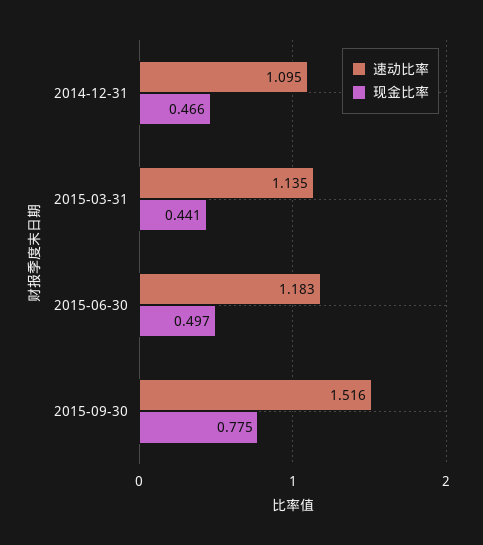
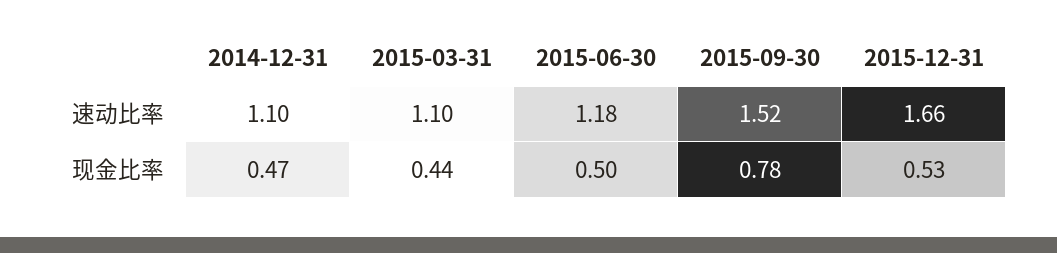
速动比率, 2015-03-31: 1.135 -> 1.1
速动比率, 2015-12-31: none -> 1.66
现金比率, 2015-12-31: none -> 0.53

